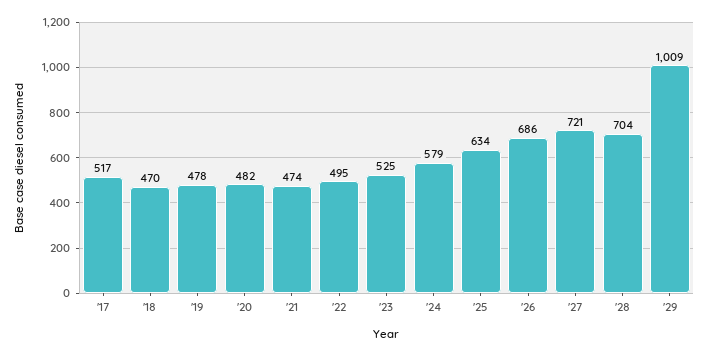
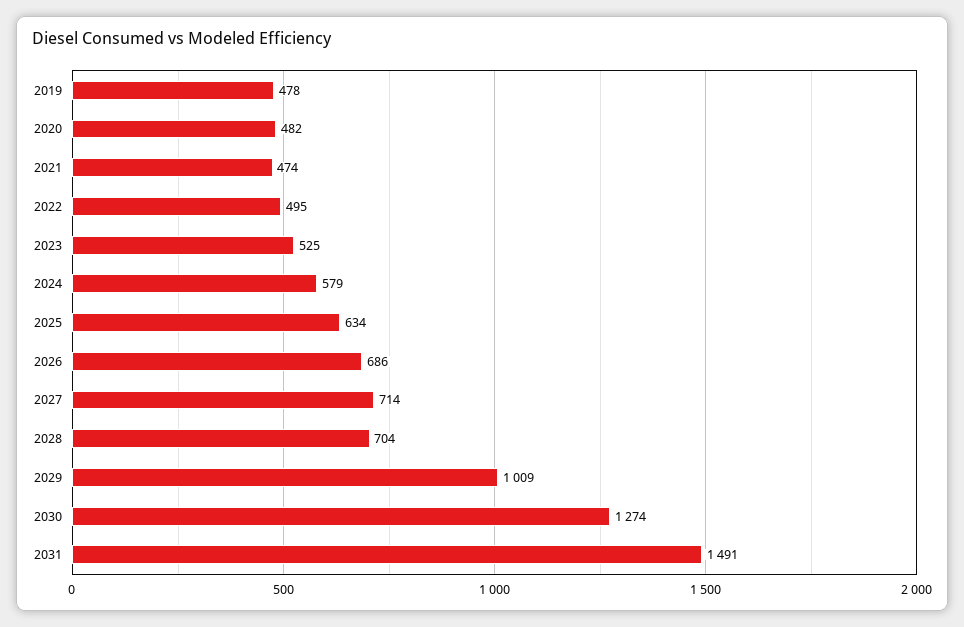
'17: 517 -> none
'18: 470 -> none
'27: 721 -> 714
2030: none -> 1274
2031: none -> 1491

